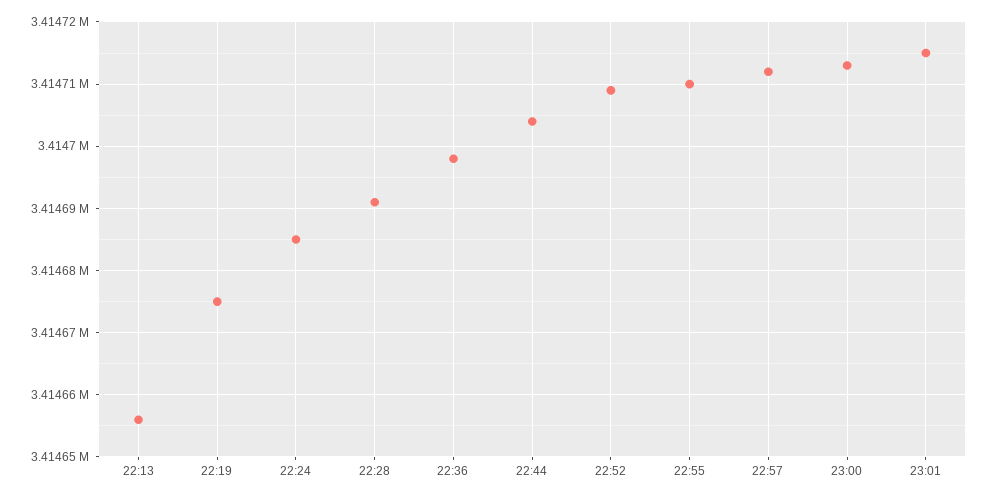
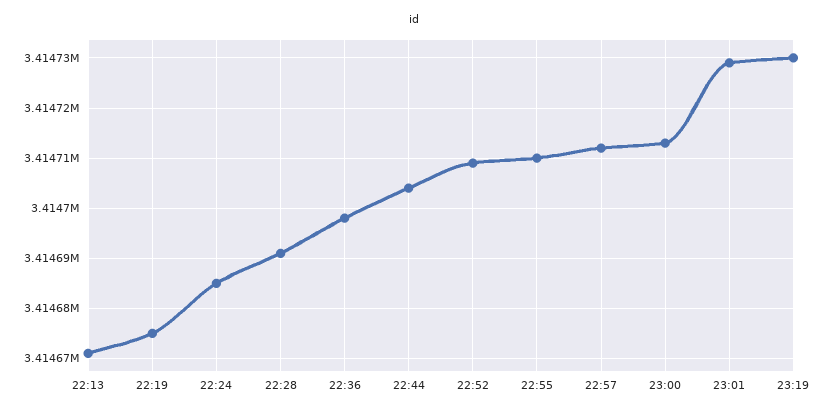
22:13: 3414656 -> 3414670
23:01: 3414715 -> 3414730
23:19: none -> 3414730

